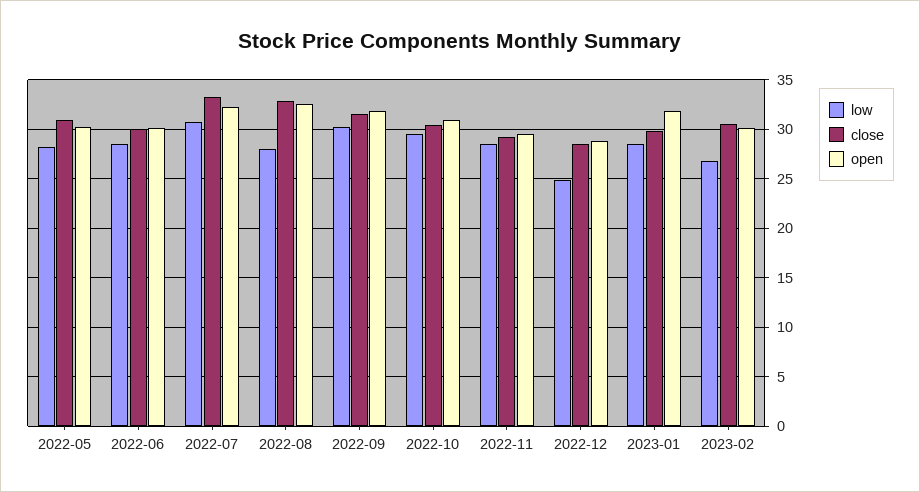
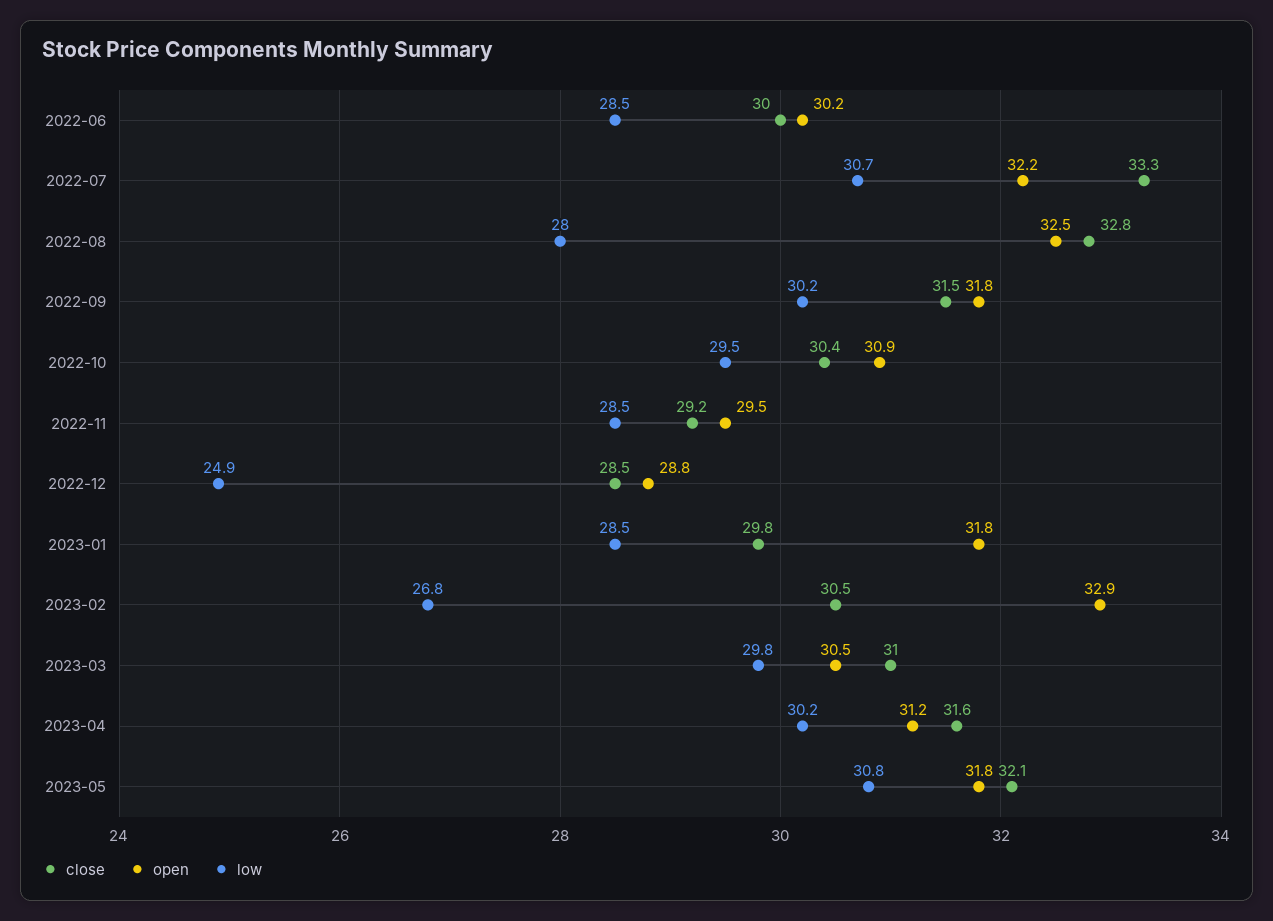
low, 2022-05: 28 -> none
close, 2022-05: 31 -> none
open, 2022-05: 30 -> none
open, 2023-02: 30 -> 32.9
close, 2023-03: none -> 31
open, 2023-03: none -> 30.5
low, 2023-03: none -> 29.8
close, 2023-04: none -> 31.6
open, 2023-04: none -> 31.2
low, 2023-04: none -> 30.2
close, 2023-05: none -> 32.1
open, 2023-05: none -> 31.8
low, 2023-05: none -> 30.8

